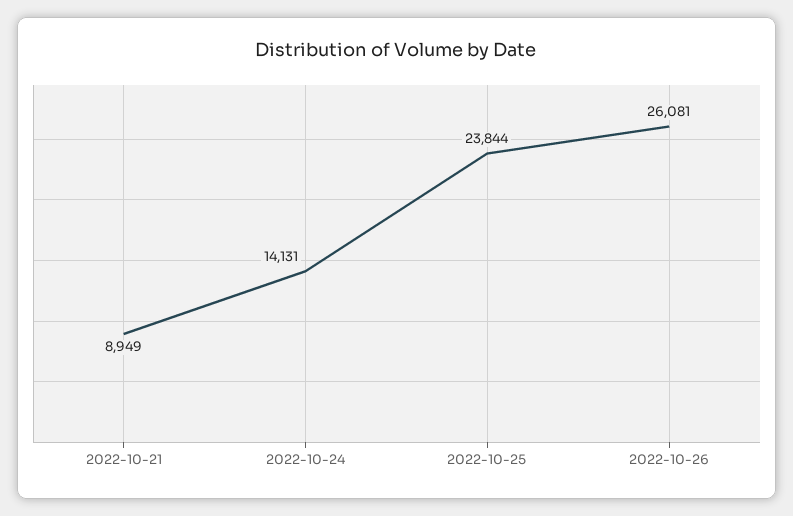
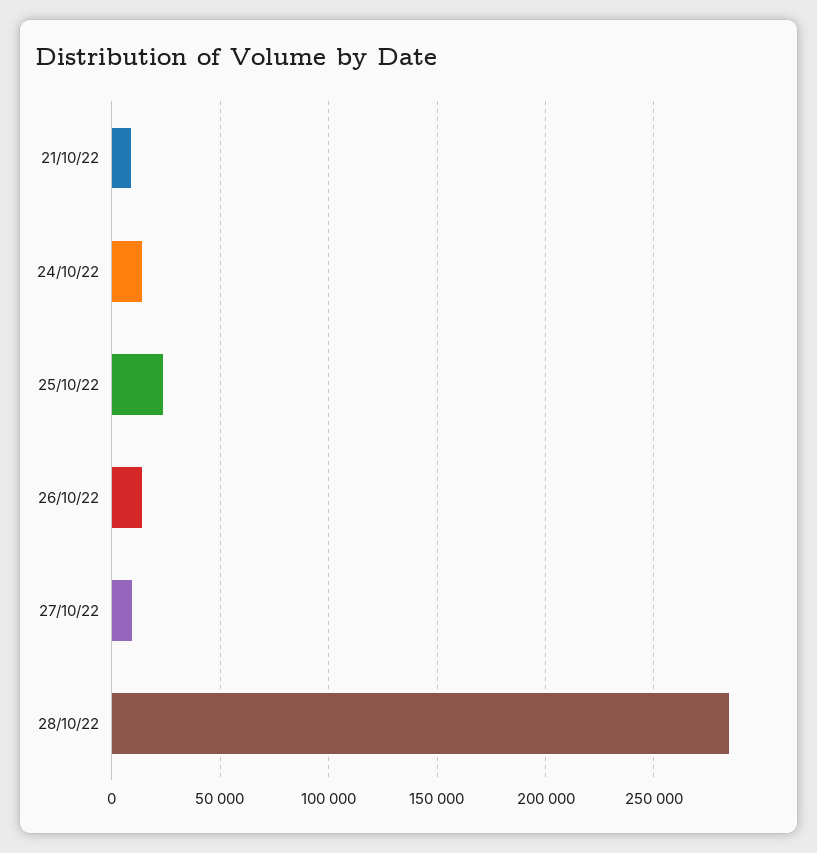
2022-10-26: 26081 -> 15000
27/10/22: none -> 10000
28/10/22: none -> 285000

